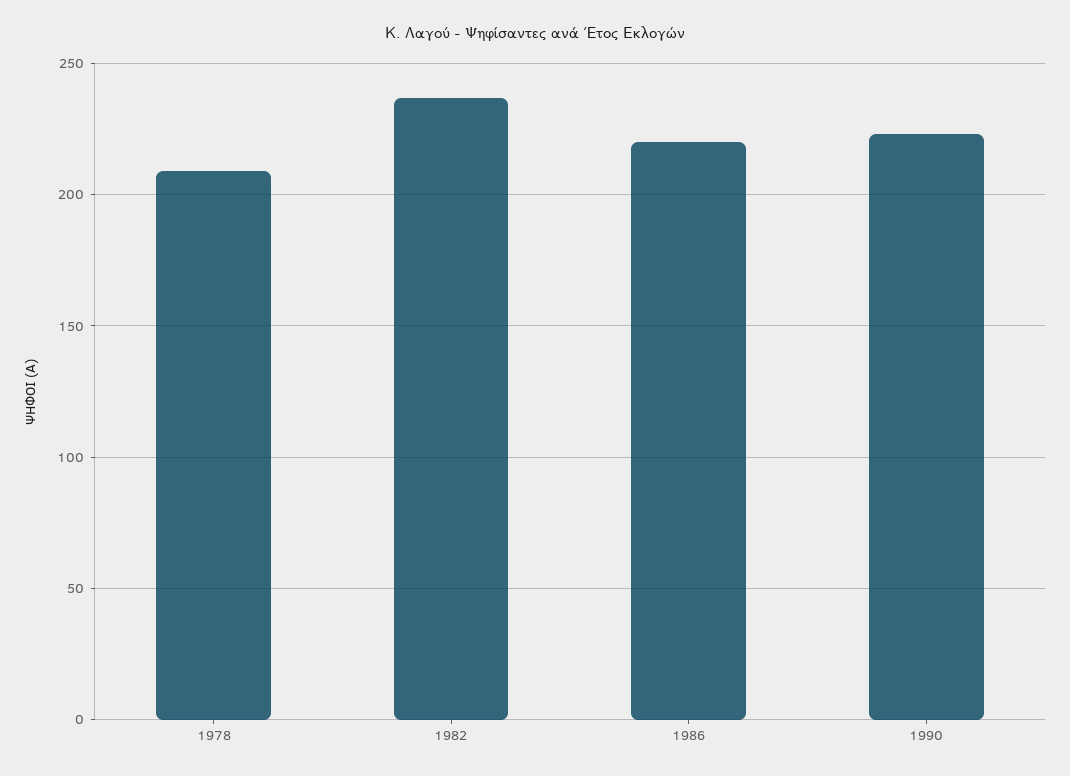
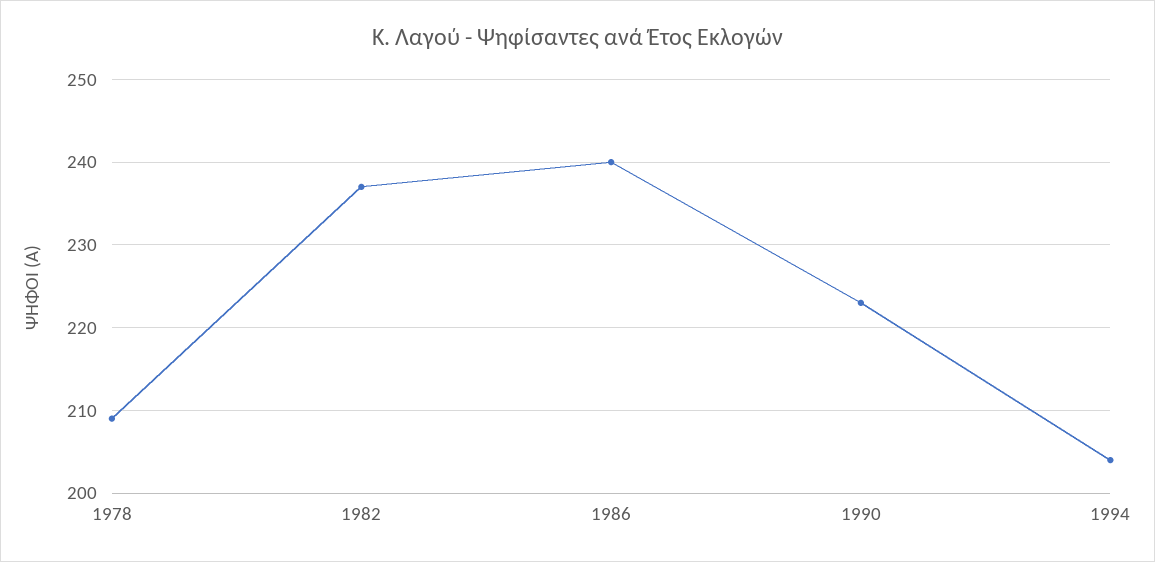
1986: 220 -> 240
1994: none -> 204

